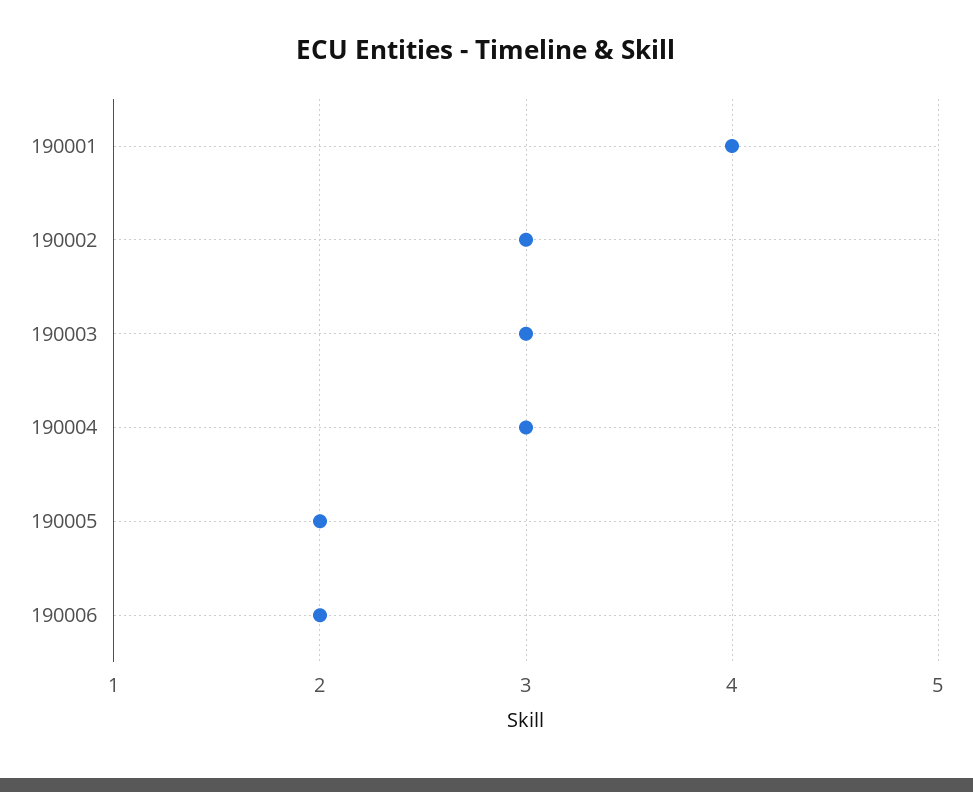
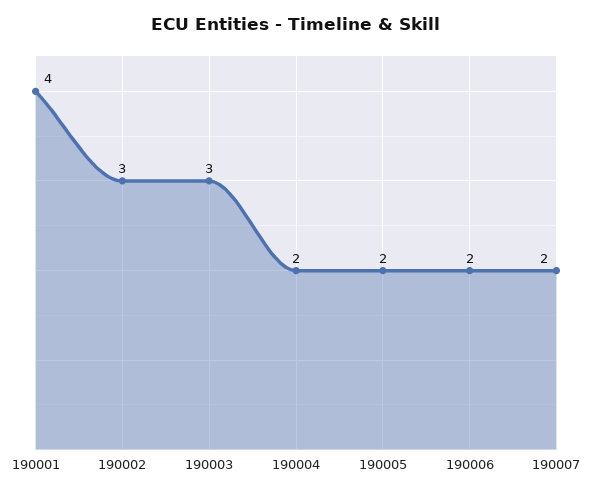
190004: 3 -> 2
190007: none -> 2

